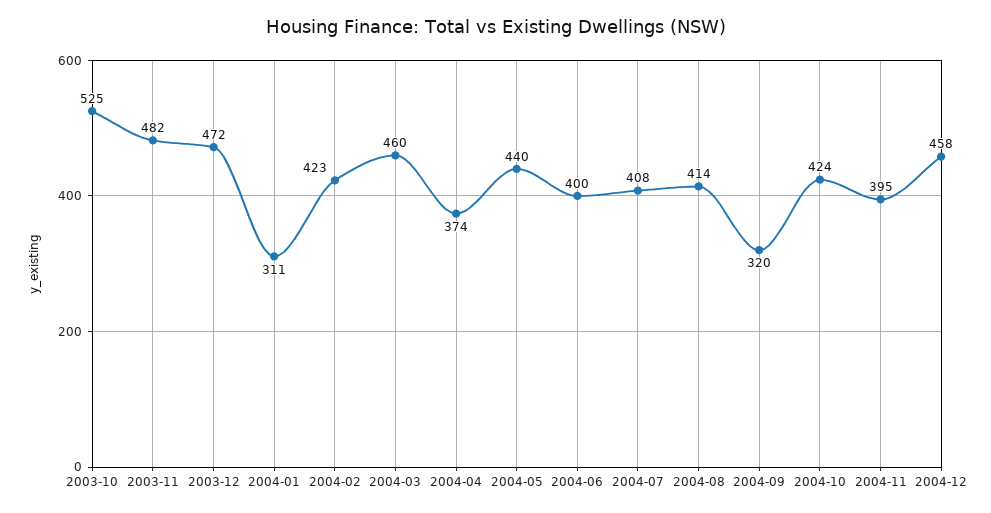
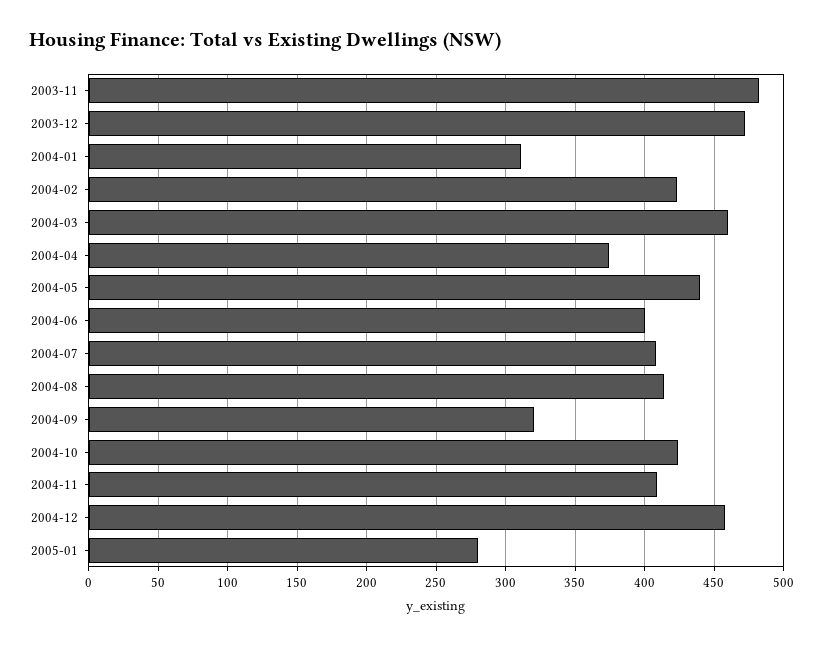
2003-10: 525 -> none
2004-11: 395 -> 410
2005-01: none -> 280

